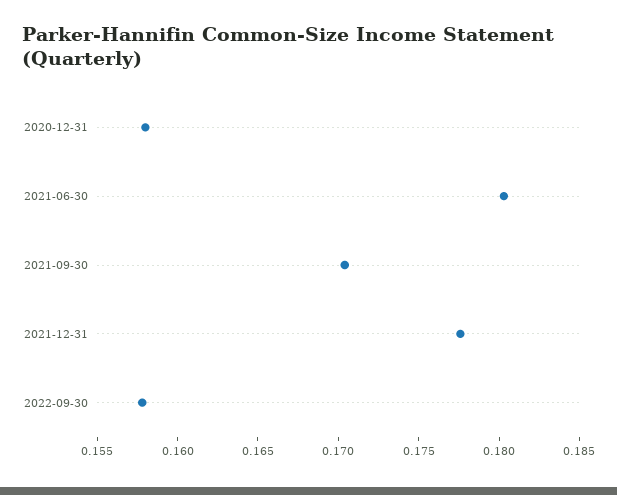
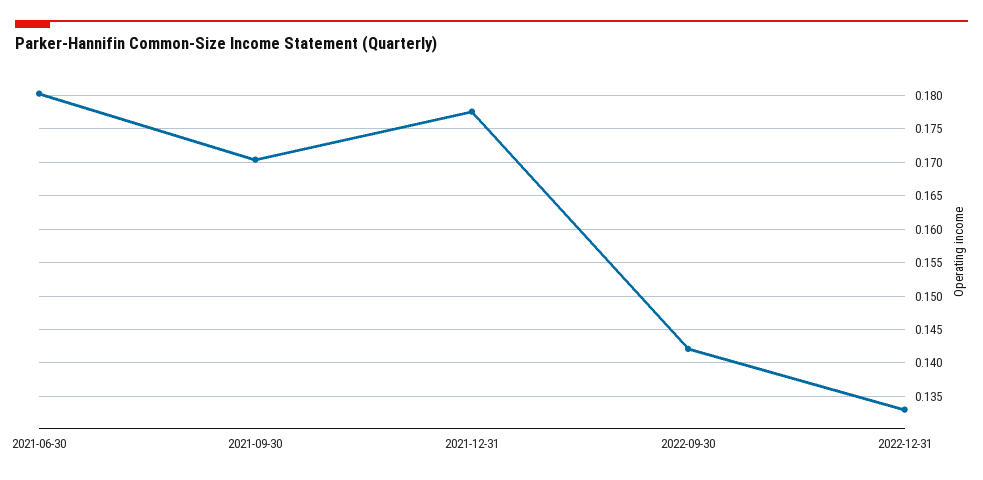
2020-12-31: 0.158 -> none
2022-09-30: 0.158 -> 0.142
2022-12-31: none -> 0.133

